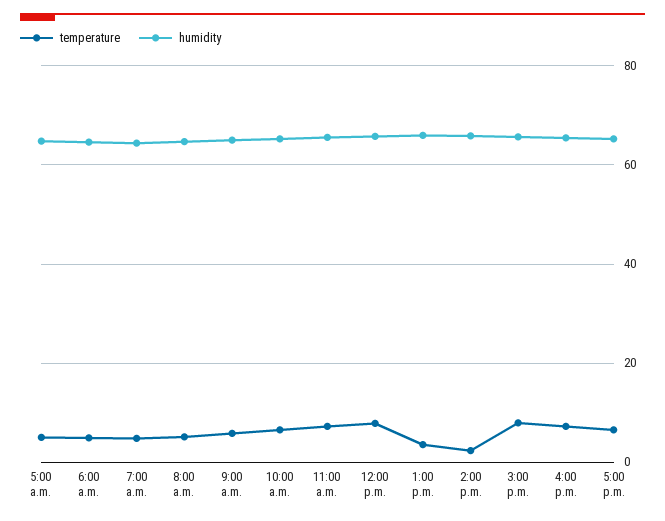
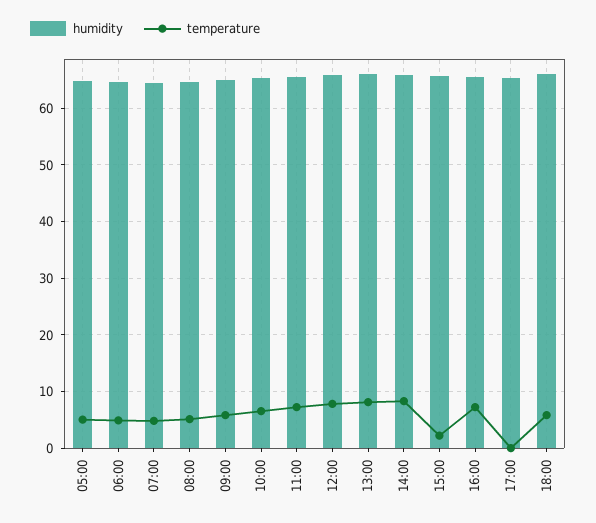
temperature, 1:00 p.m.: 4 -> 8
temperature, 2:00 p.m.: 2 -> 8
temperature, 3:00 p.m.: 8 -> 2
temperature, 5:00 p.m.: 6 -> 0
humidity, 18:00: none -> 66
temperature, 18:00: none -> 6

